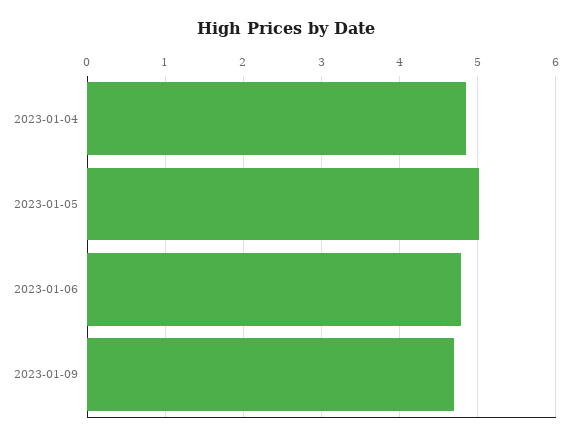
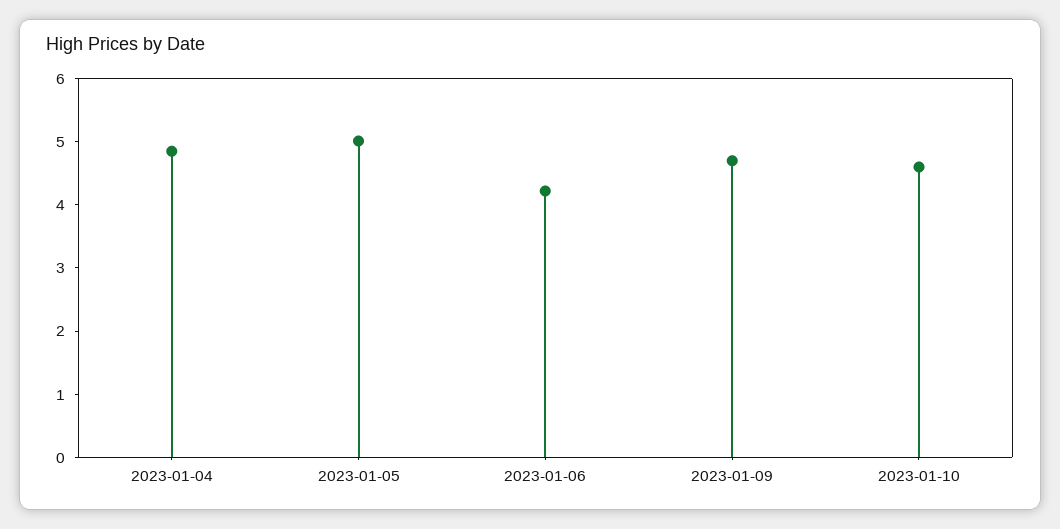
2023-01-06: 4.8 -> 4.2
2023-01-10: none -> 4.6

